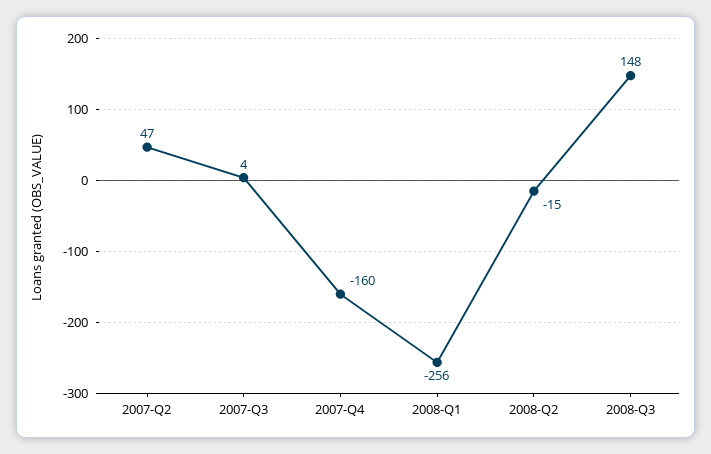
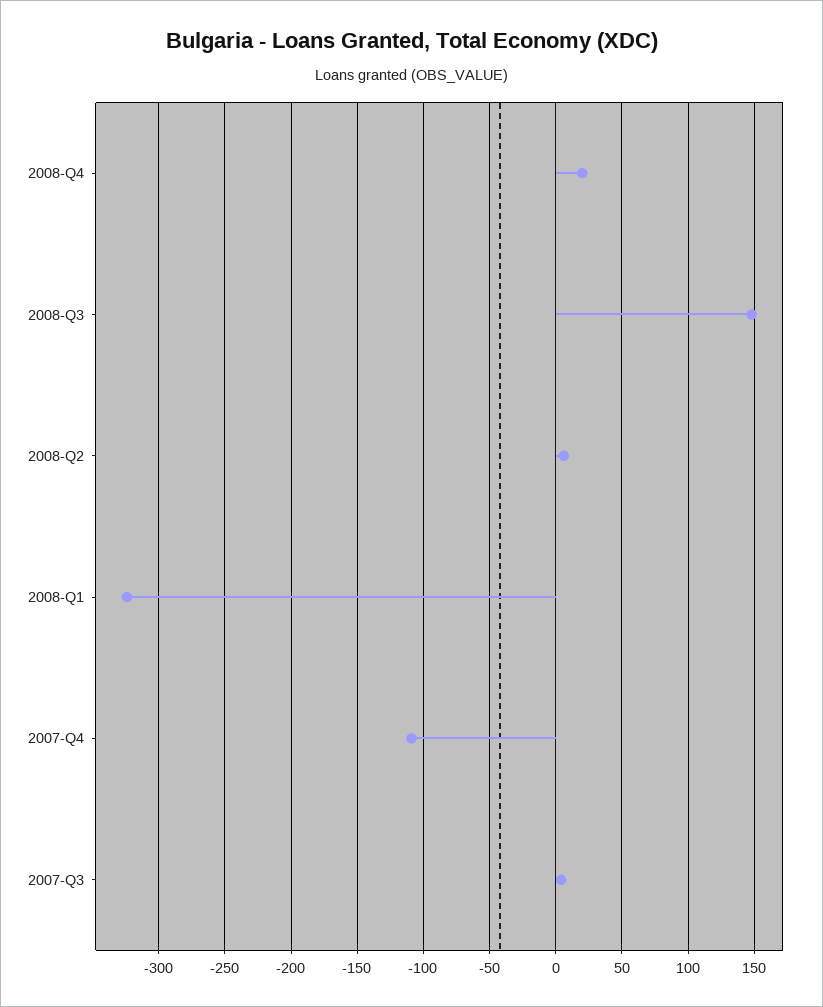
2007-Q2: 47 -> none
2007-Q4: -160 -> -110
2008-Q1: -256 -> -325
2008-Q2: -15 -> 5
2008-Q4: none -> 20

